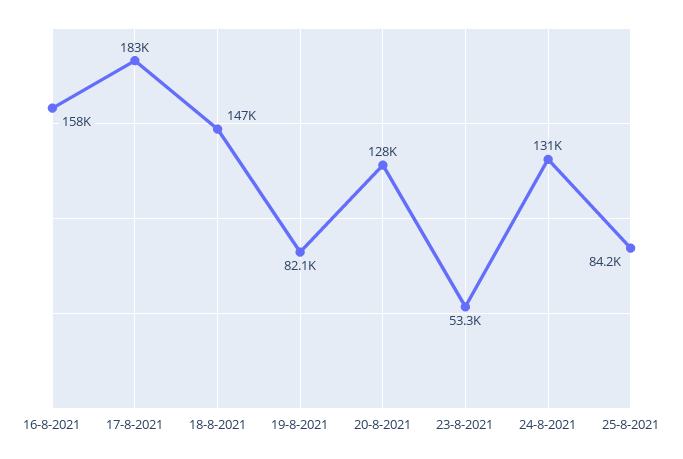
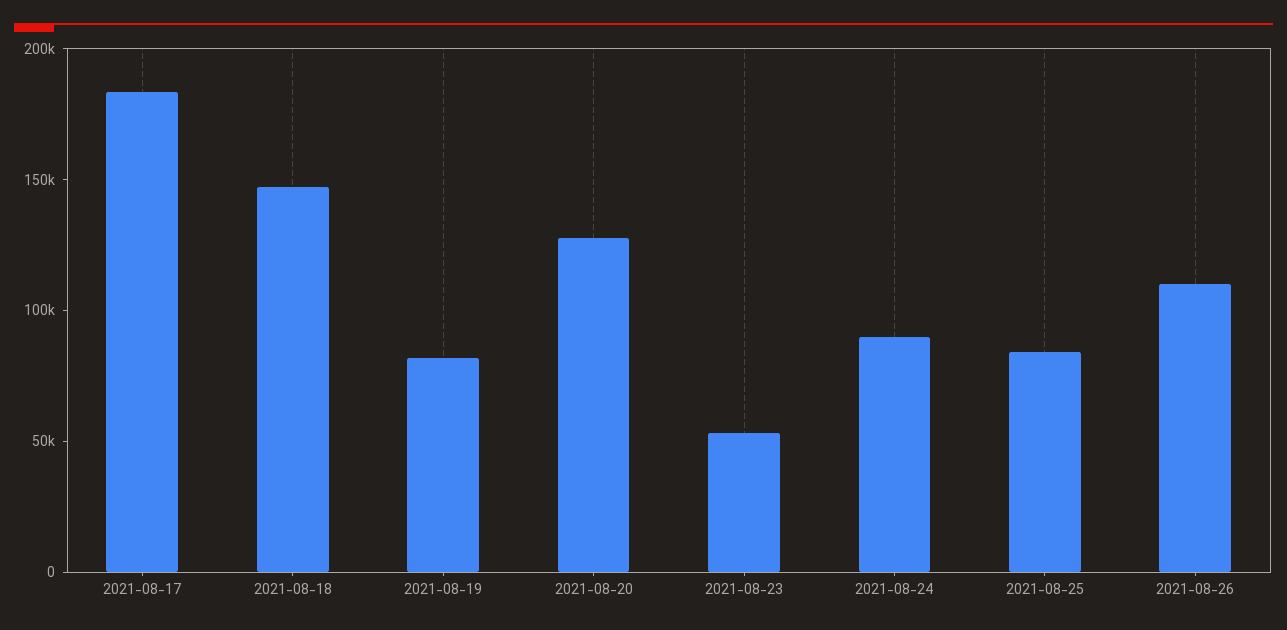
16-8-2021: 158000 -> none
24-8-2021: 131000 -> 90000
2021-08-26: none -> 110000

